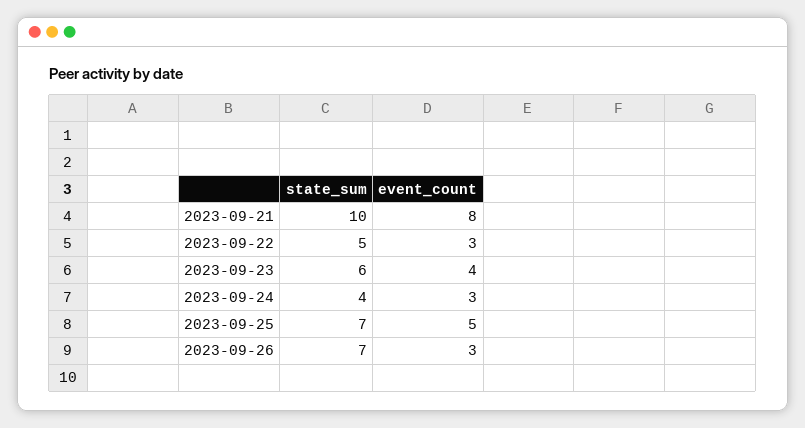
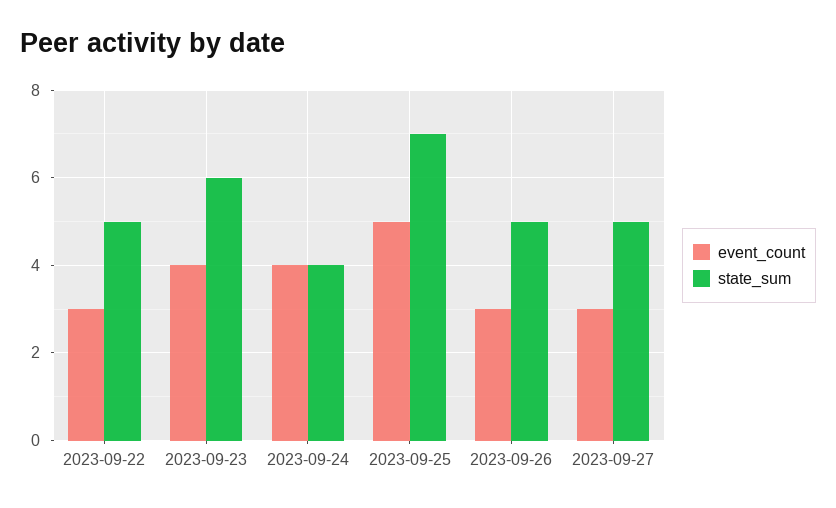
state_sum, 2023-09-21: 10 -> none
event_count, 2023-09-21: 8 -> none
event_count, 2023-09-24: 3 -> 4
state_sum, 2023-09-26: 7 -> 5
event_count, 2023-09-27: none -> 3
state_sum, 2023-09-27: none -> 5

